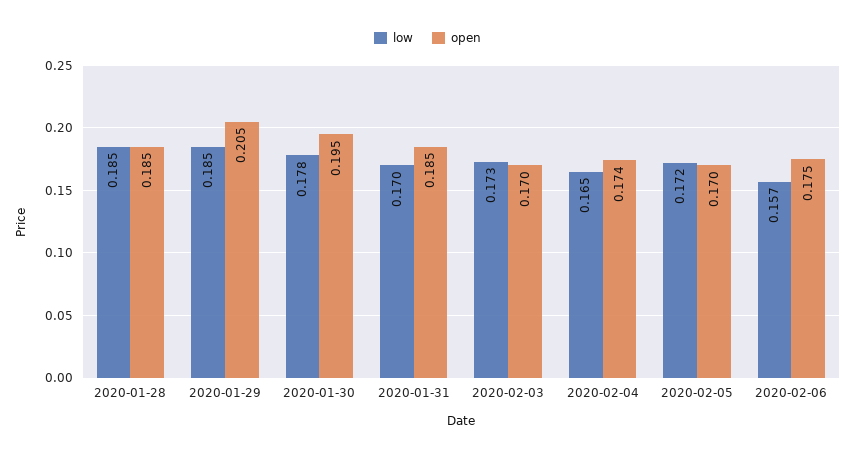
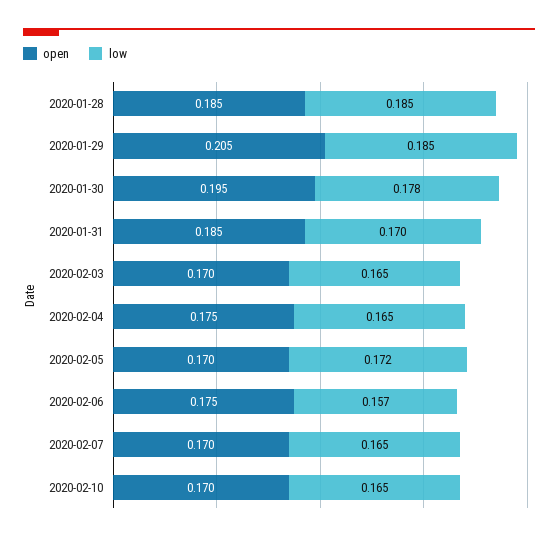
low, 2020-02-03: 0.173 -> 0.165
open, 2020-02-04: 0.174 -> 0.175
open, 2020-02-07: none -> 0.17
low, 2020-02-07: none -> 0.165
open, 2020-02-10: none -> 0.17
low, 2020-02-10: none -> 0.165

